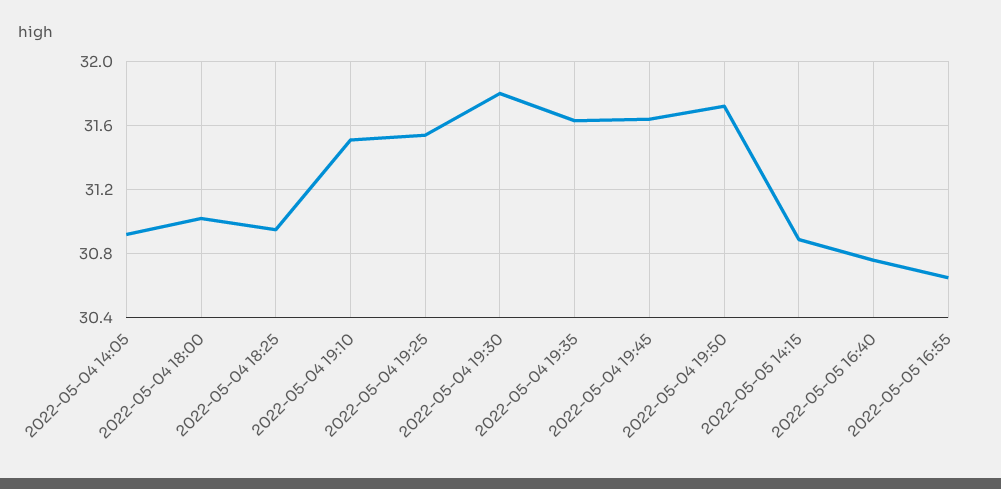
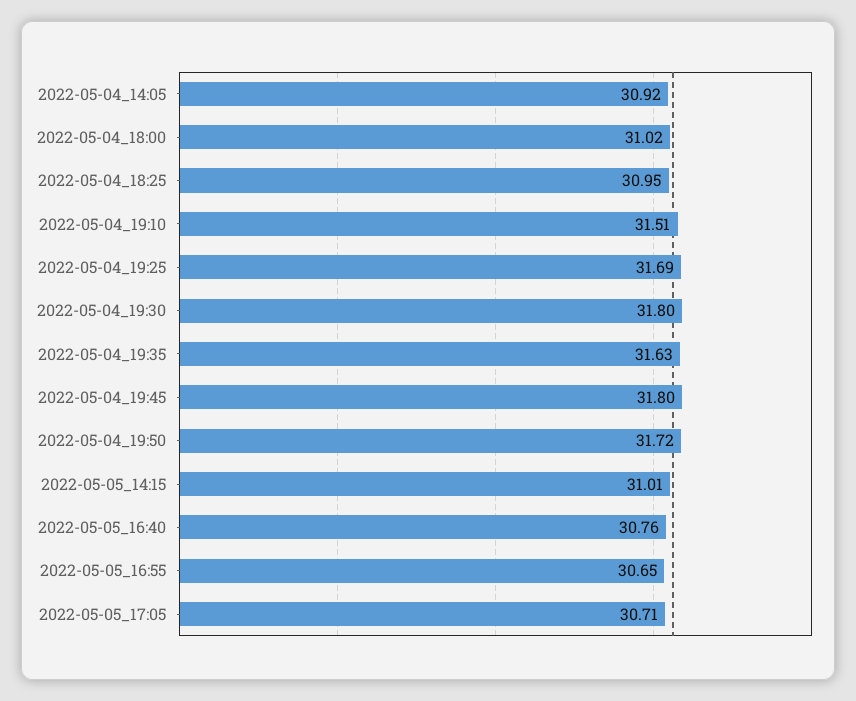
2022-05-04 19:25: 31.55 -> 31.69
2022-05-04 19:45: 31.65 -> 31.8
2022-05-05 14:15: 30.9 -> 31.01
2022-05-05_17:05: none -> 30.71

